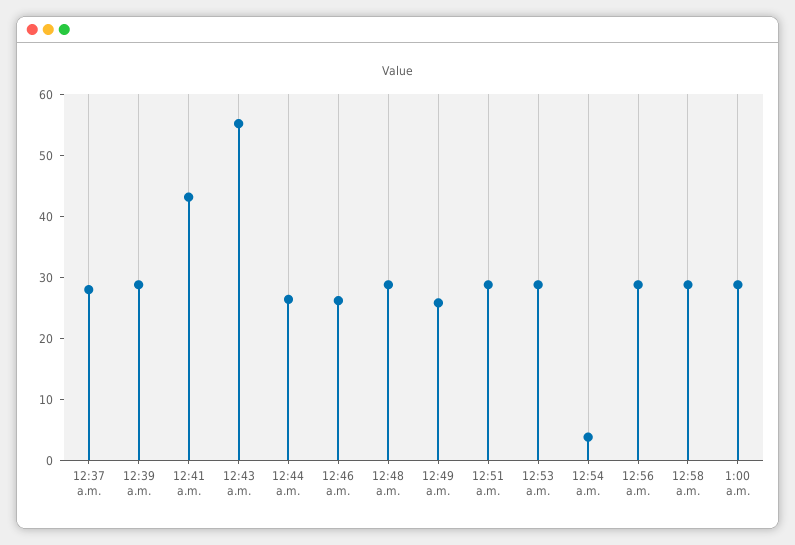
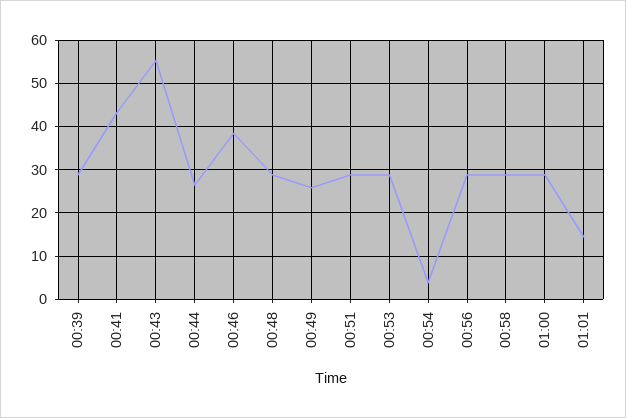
12:37 a.m.: 28 -> none
12:46 a.m.: 26 -> 38
01:01: none -> 14

